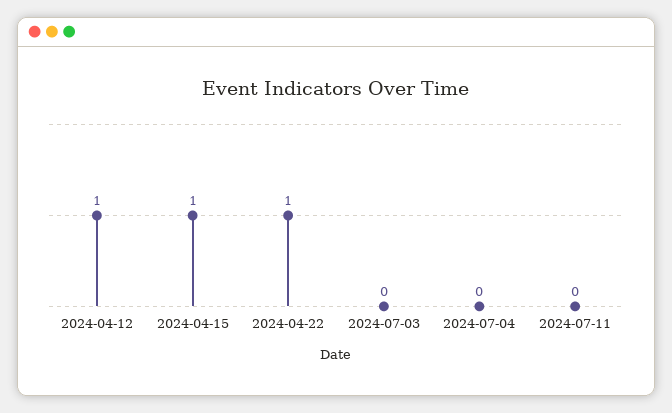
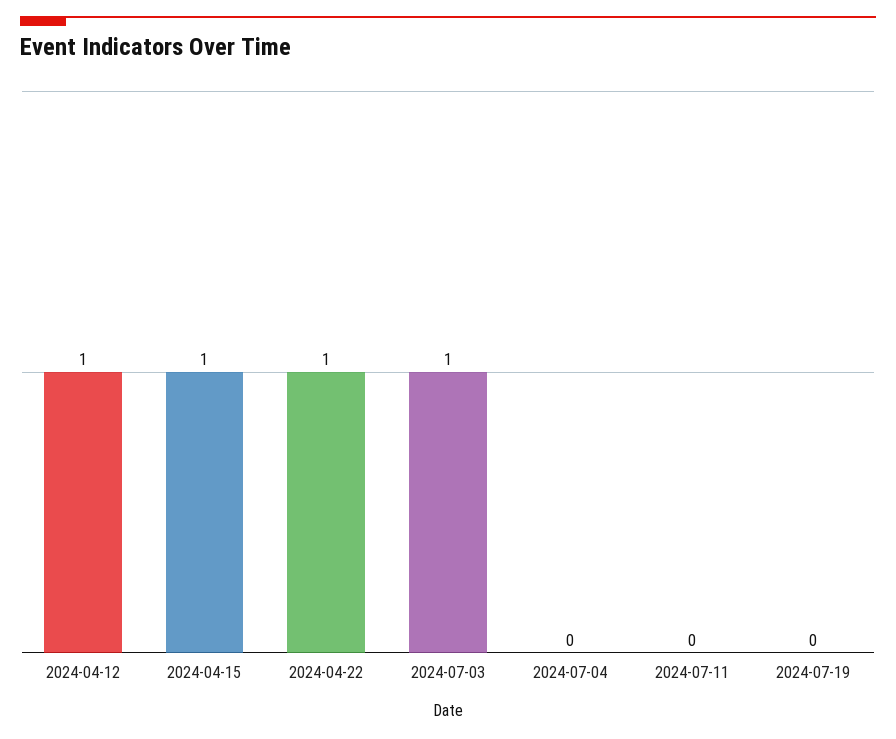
2024-07-03: 0 -> 1
2024-07-19: none -> 0

